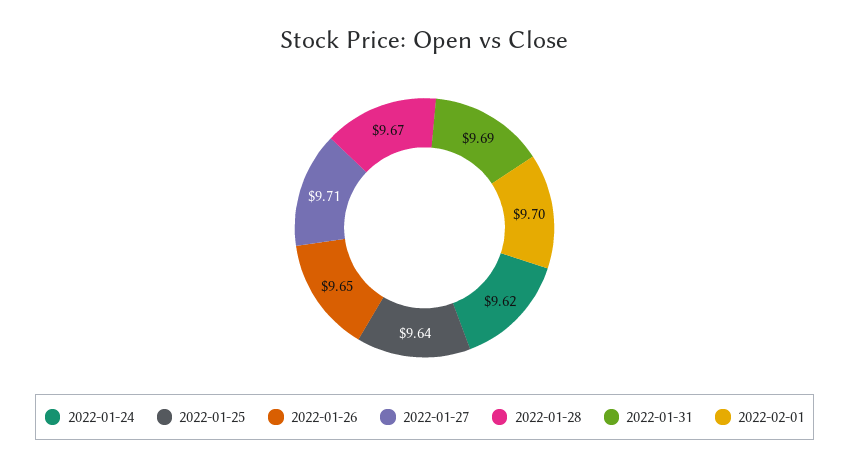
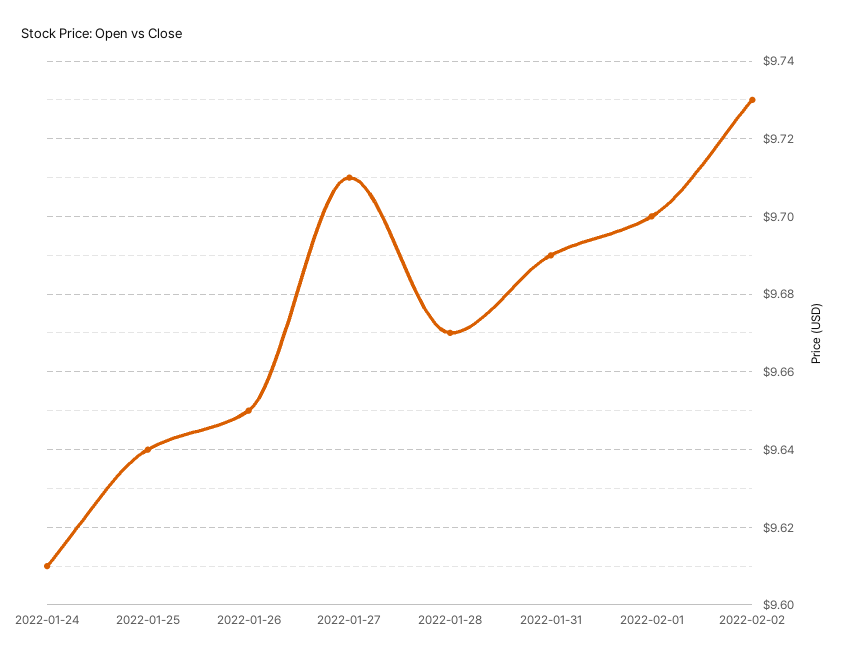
2022-01-24: 9.62 -> 9.61
2022-02-02: none -> 9.73

